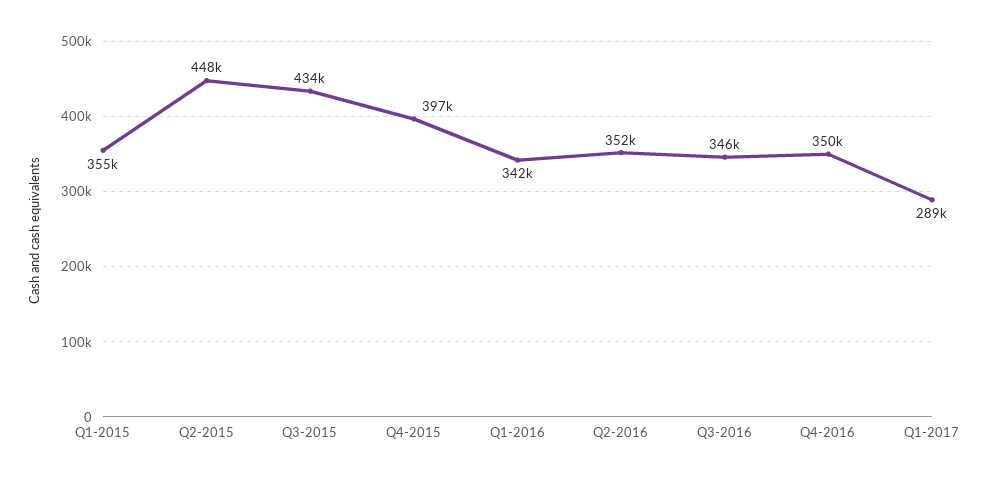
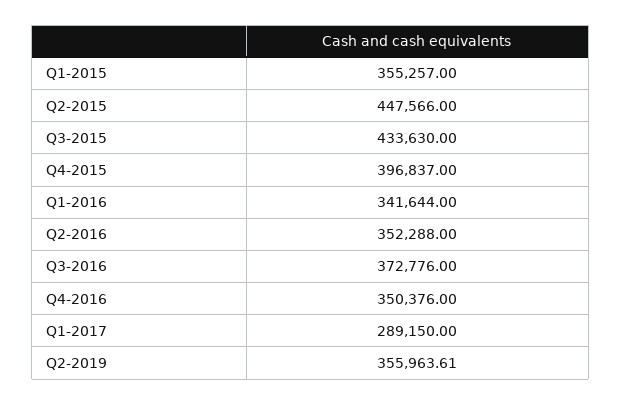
Q3-2016: 346000 -> 372776
Q2-2019: none -> 355963.61

